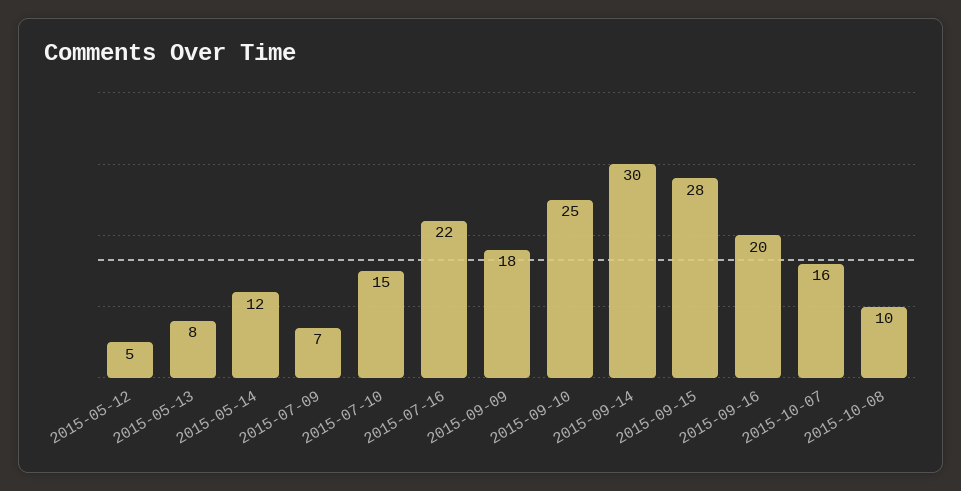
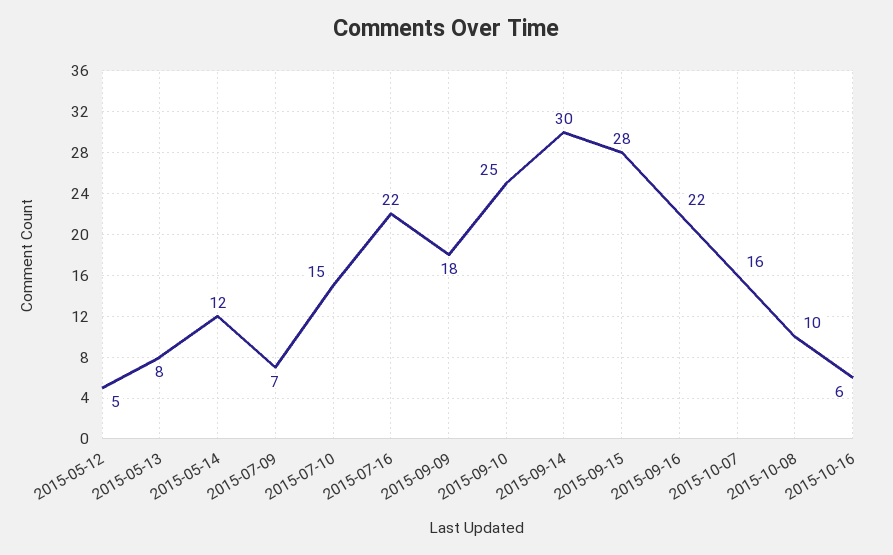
2015-09-16: 20 -> 22
2015-10-16: none -> 6

